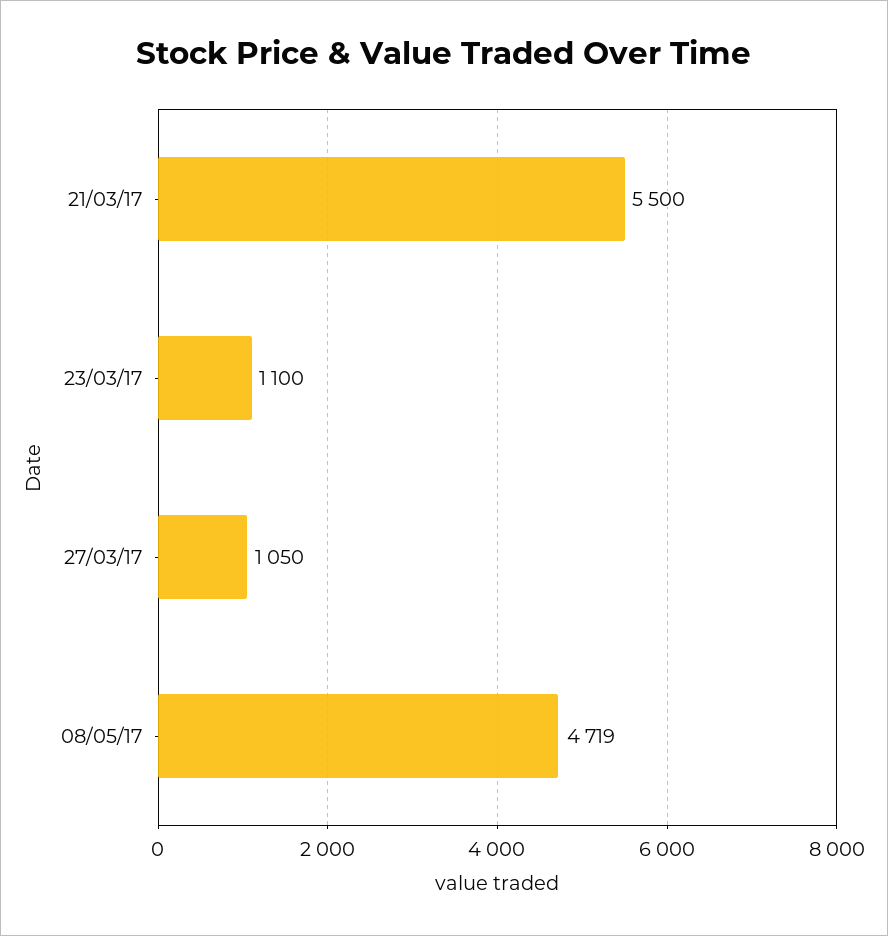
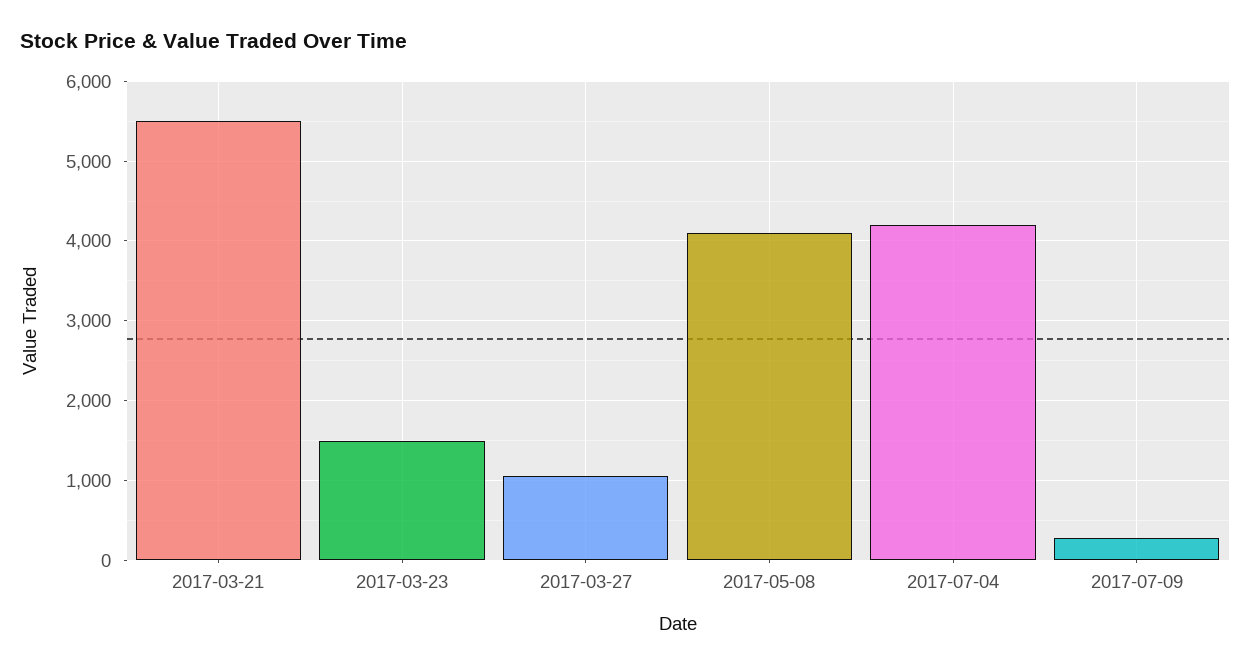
23/03/17: 1100 -> 1500
08/05/17: 4719 -> 4100
2017-07-04: none -> 4200
2017-07-09: none -> 300

